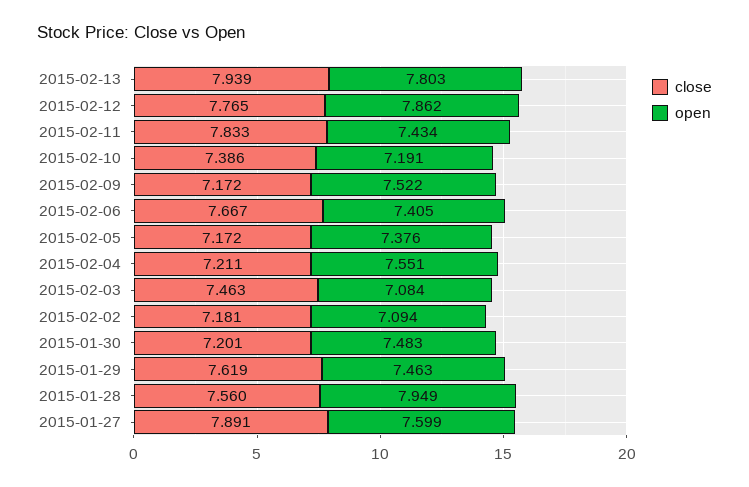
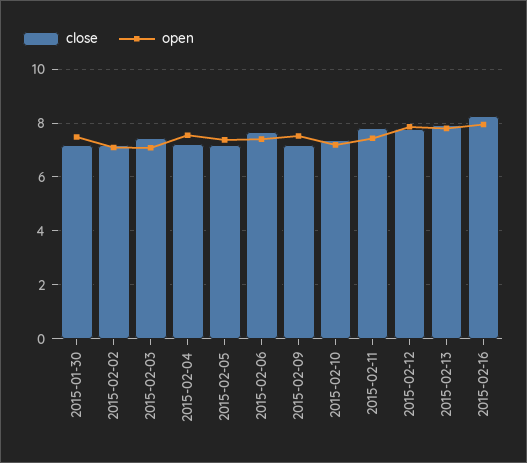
close, 2015-01-29: 7.619 -> none
open, 2015-01-29: 7.463 -> none
close, 2015-01-28: 7.56 -> none
open, 2015-01-28: 7.949 -> none
close, 2015-01-27: 7.891 -> none
open, 2015-01-27: 7.599 -> none
close, 2015-02-16: none -> 8.25
open, 2015-02-16: none -> 8

